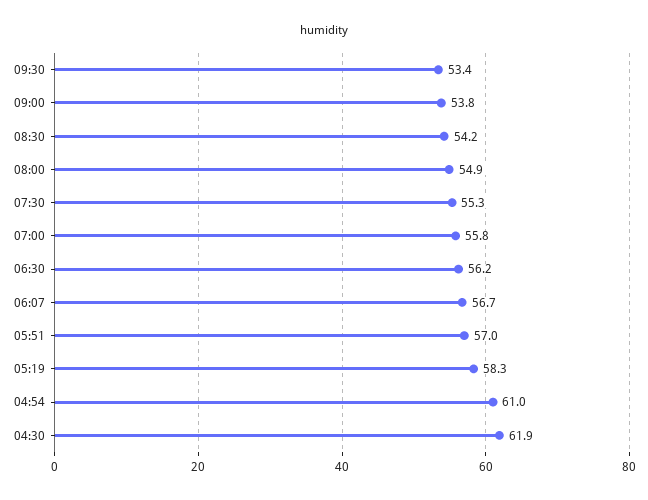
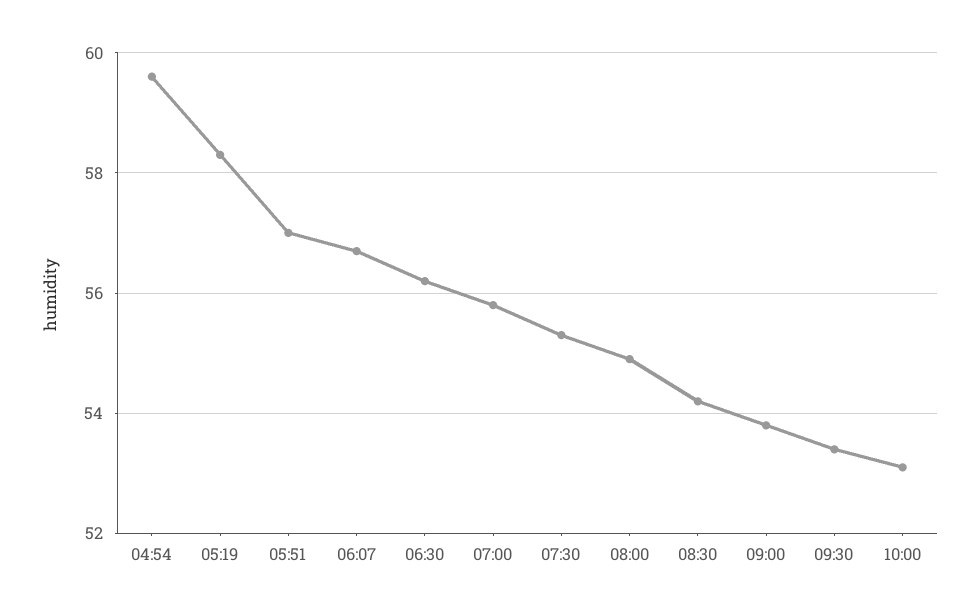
04:54: 61 -> 59.5
04:30: 61.9 -> none
10:00: none -> 53

